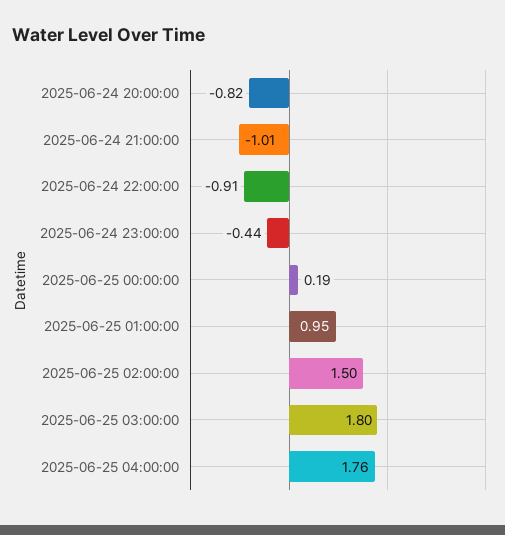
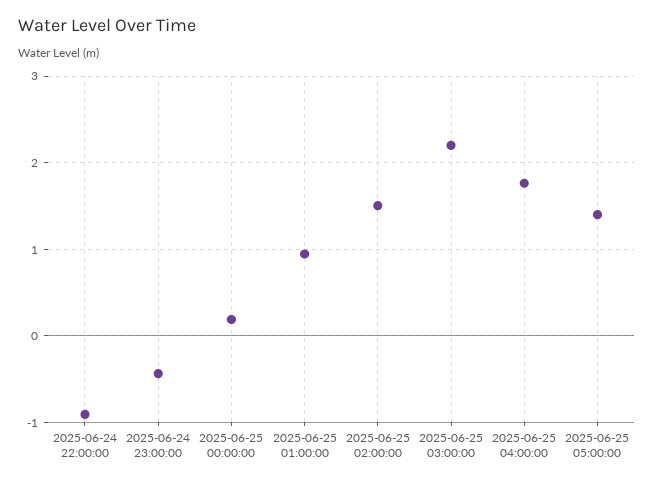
2025-06-24 20:00:00: -0.82 -> none
2025-06-24 21:00:00: -1.01 -> none
2025-06-25 03:00:00: 1.8 -> 2.2
2025-06-25 05:00:00: none -> 1.4

